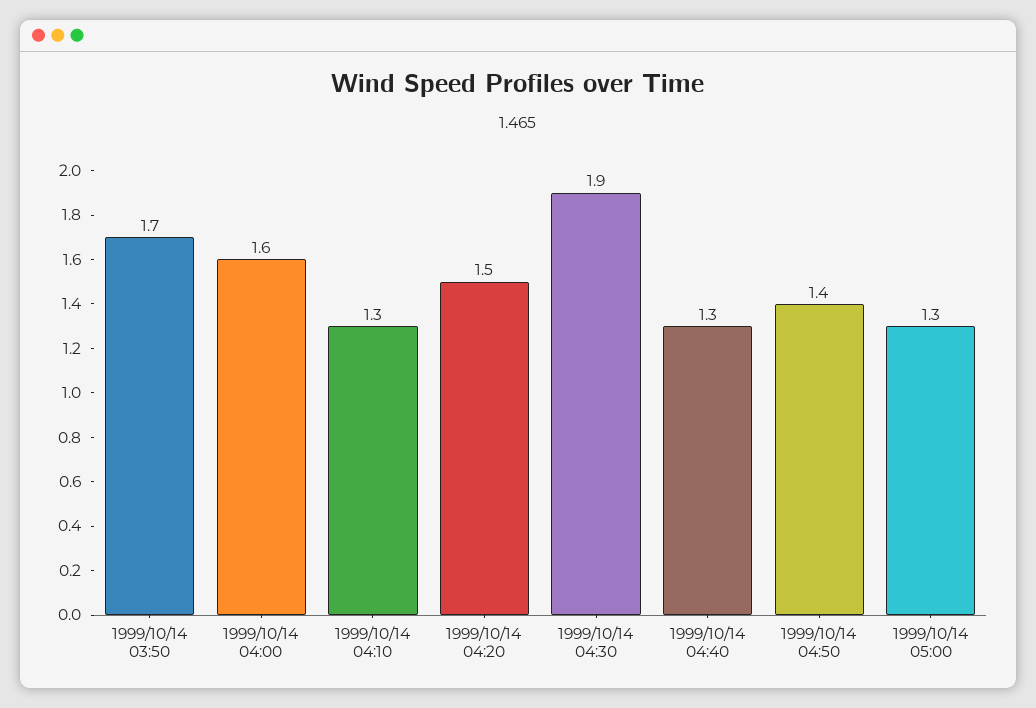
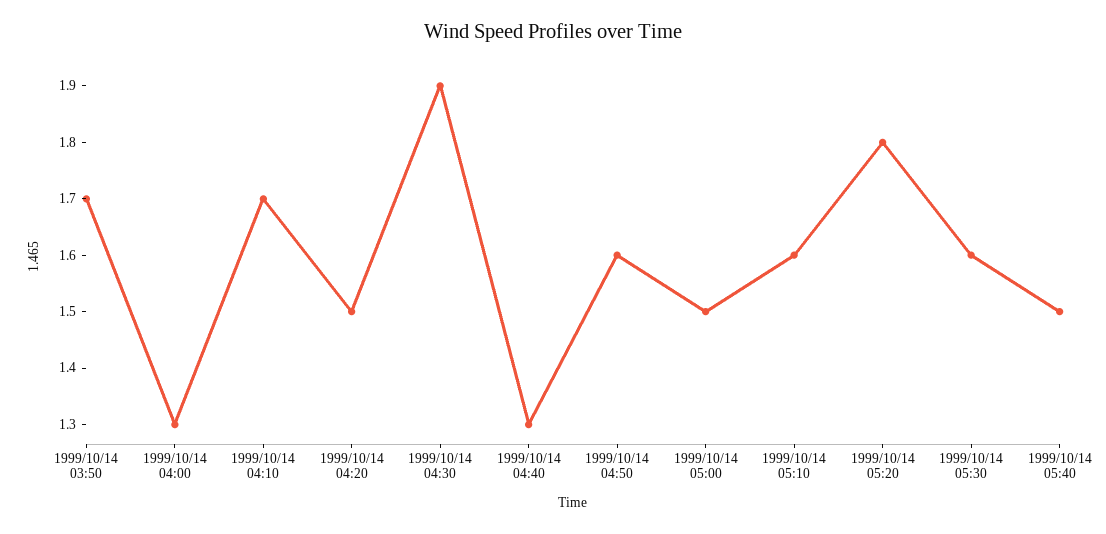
1999/10/14 04:00: 1.6 -> 1.3
1999/10/14 04:10: 1.3 -> 1.7
1999/10/14 04:50: 1.4 -> 1.6
1999/10/14 05:00: 1.3 -> 1.5
1999/10/14 05:10: none -> 1.6
1999/10/14 05:20: none -> 1.8
1999/10/14 05:30: none -> 1.6
1999/10/14 05:40: none -> 1.5

